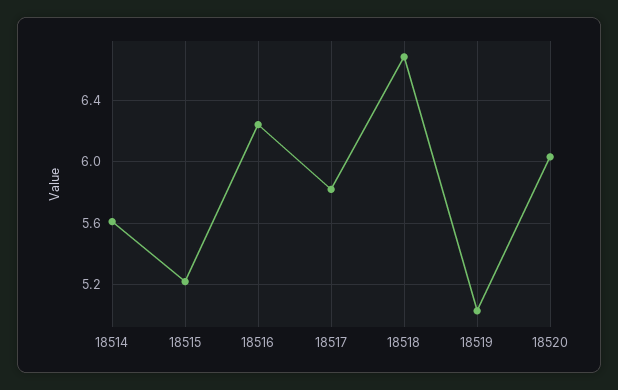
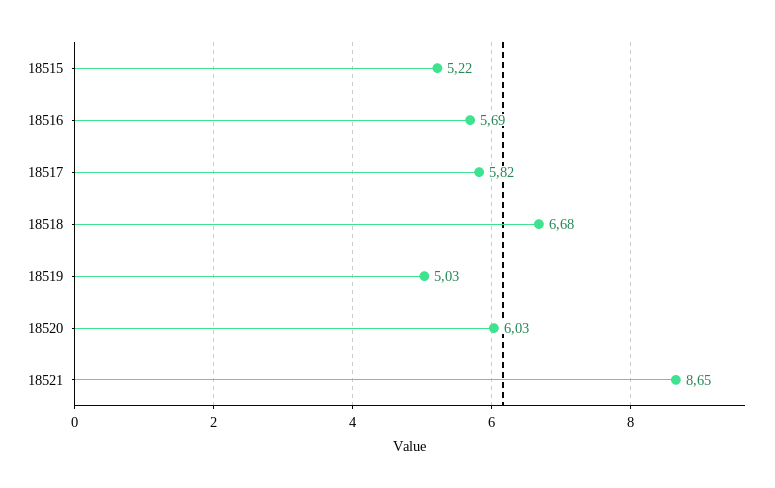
18514: 5.6 -> none
18516: 6.25 -> 5.69
18521: none -> 8.65

